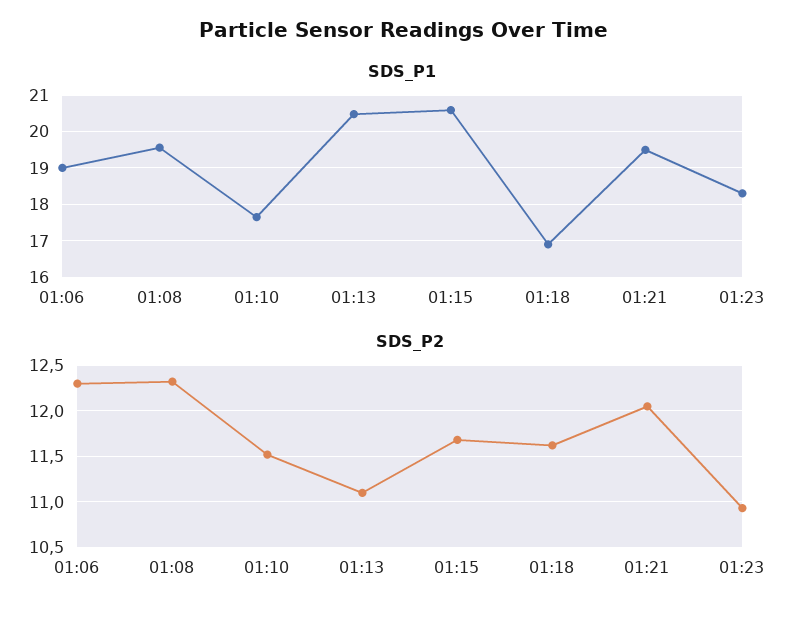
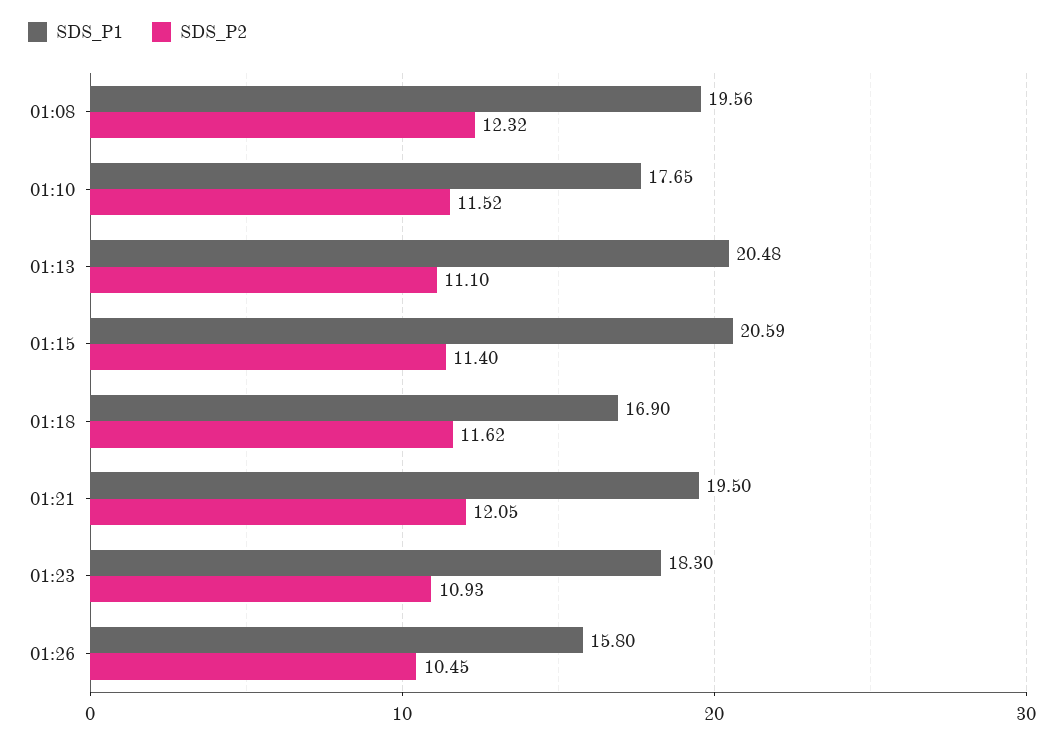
SDS_P1, 01:06: 19 -> none
SDS_P2, 01:06: 12.3 -> none
SDS_P2, 01:15: 11.7 -> 11.4
SDS_P1, 01:26: none -> 15.8
SDS_P2, 01:26: none -> 10.45

